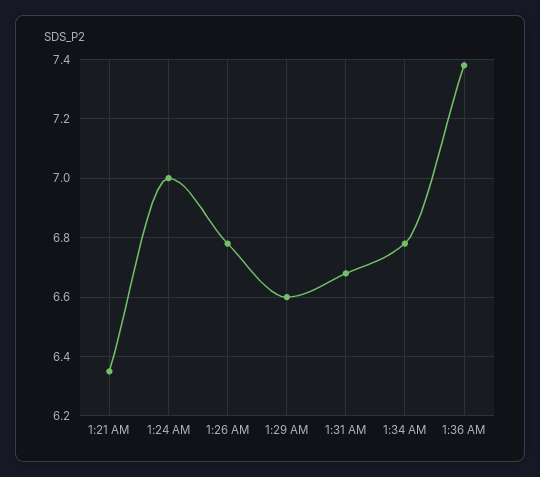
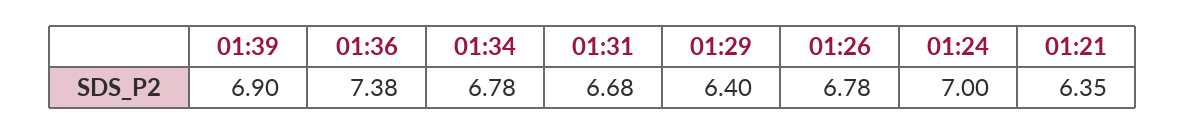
1:29 AM: 6.6 -> 6.4
01:39: none -> 6.9

